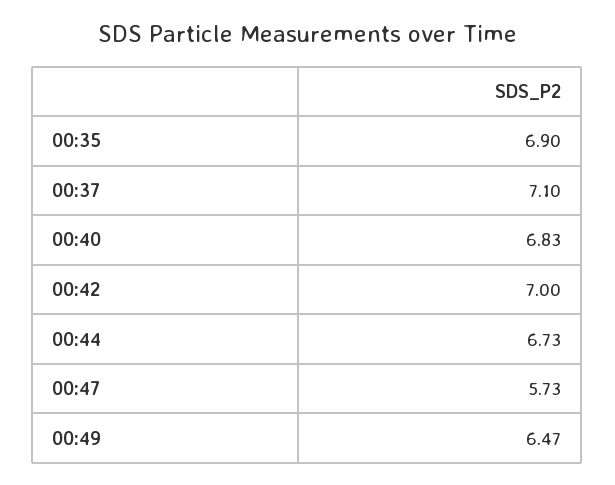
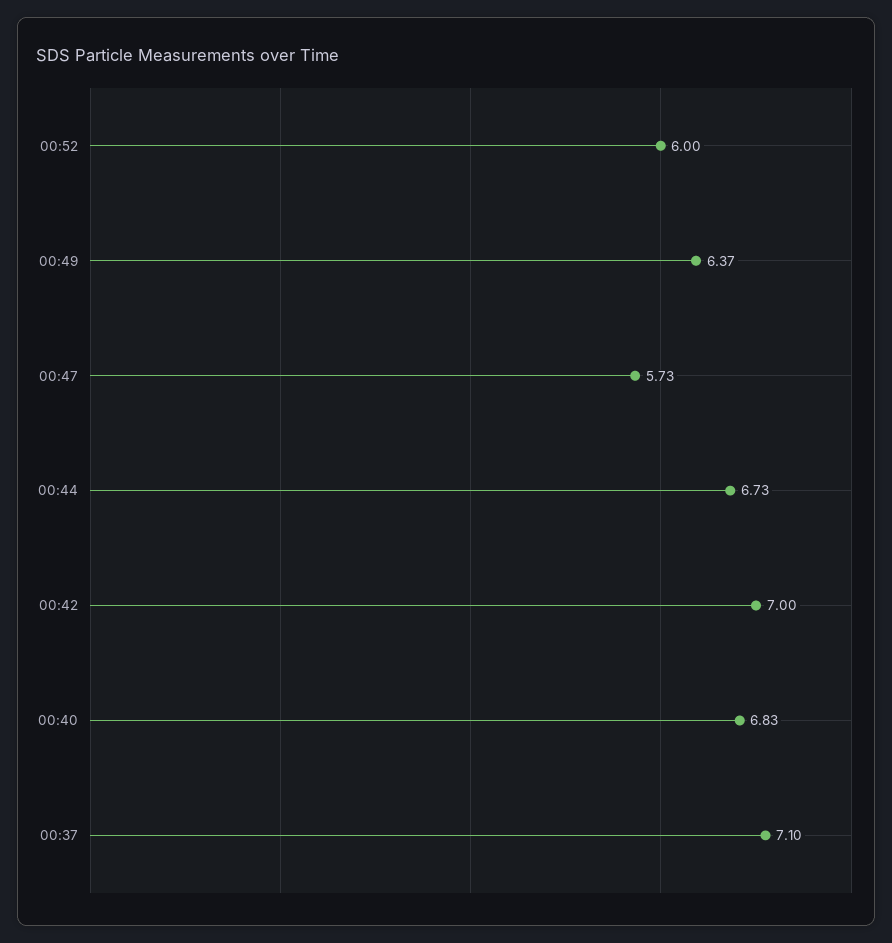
00:35: 6.9 -> none
00:49: 6.47 -> 6.37
00:52: none -> 6

